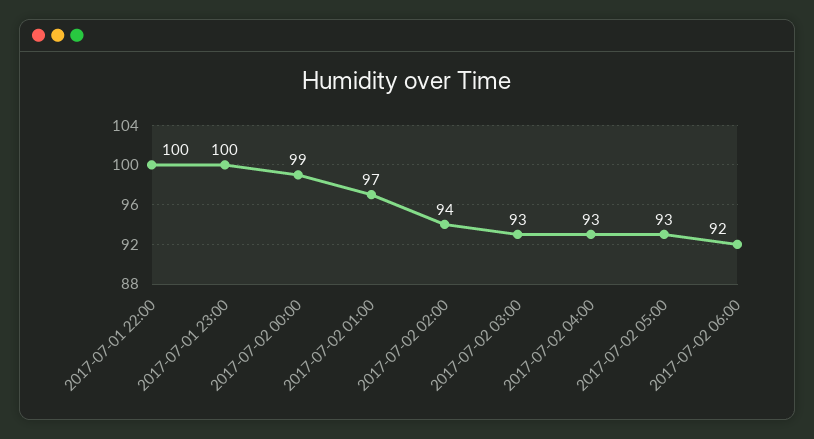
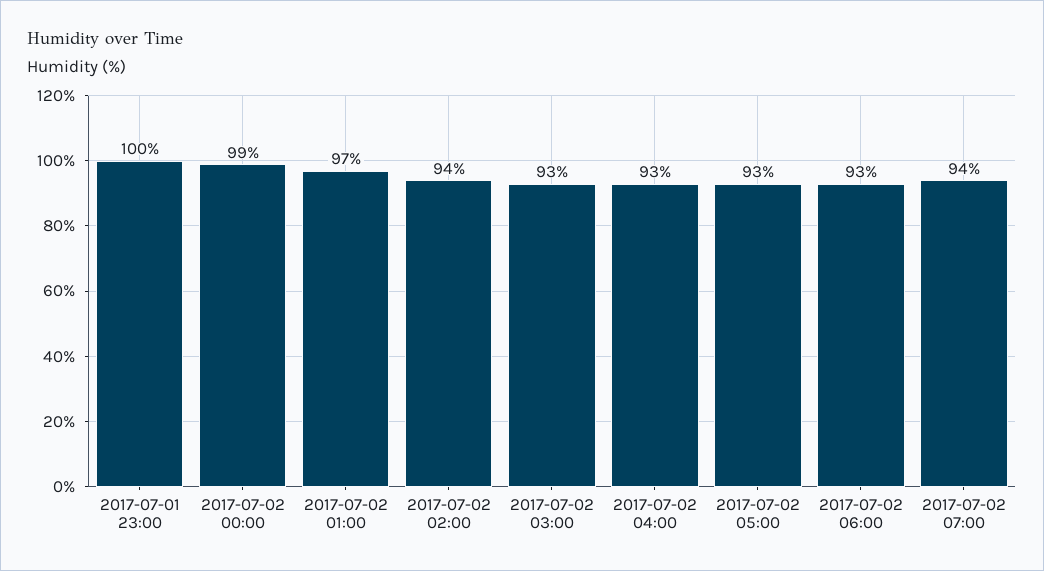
2017-07-01 22:00: 100 -> none
2017-07-02 06:00: 92 -> 93
2017-07-02 07:00: none -> 94

